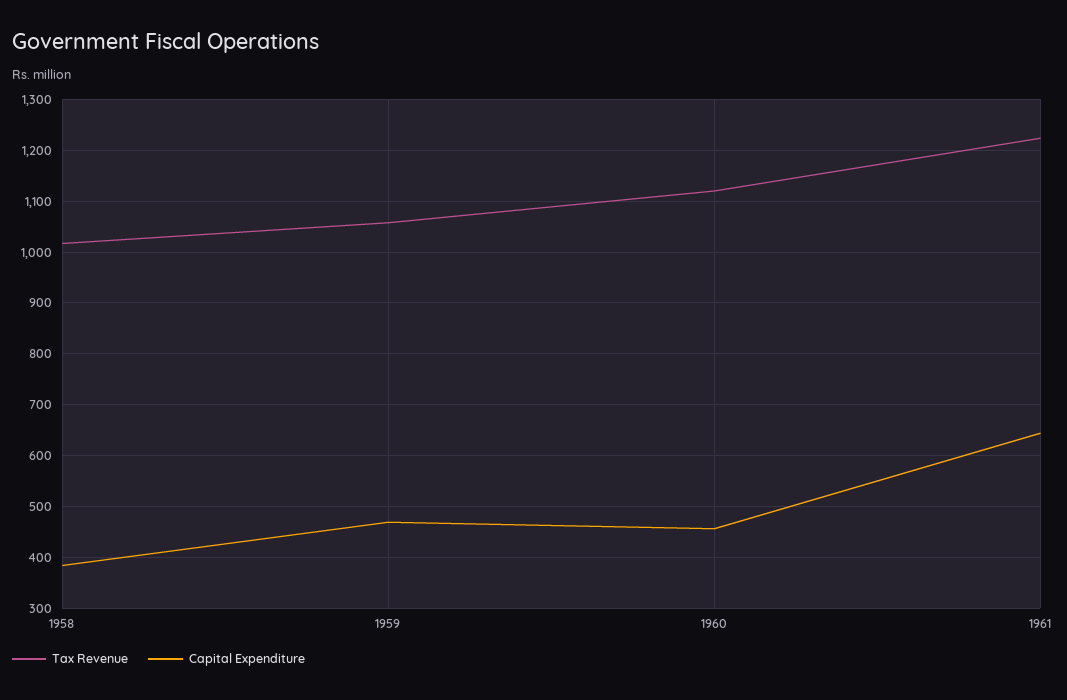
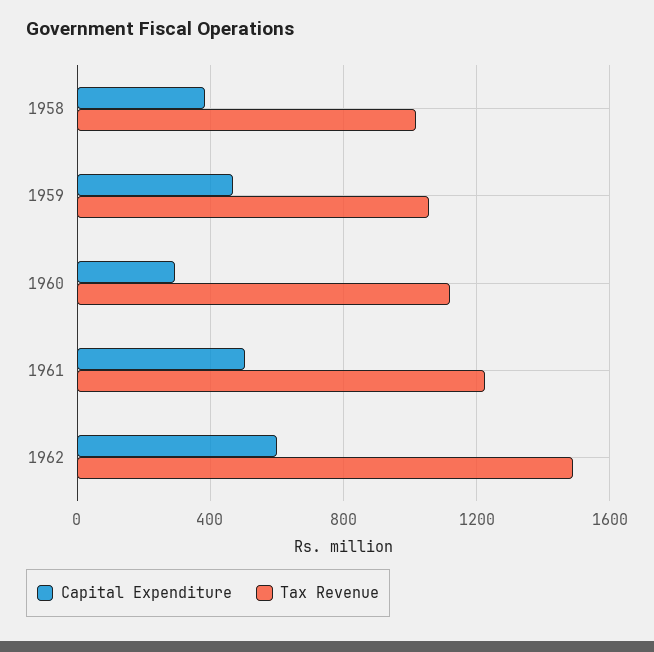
Capital Expenditure, 1960: 460 -> 300
Capital Expenditure, 1961: 640 -> 500
Capital Expenditure, 1962: none -> 600
Tax Revenue, 1962: none -> 1500

